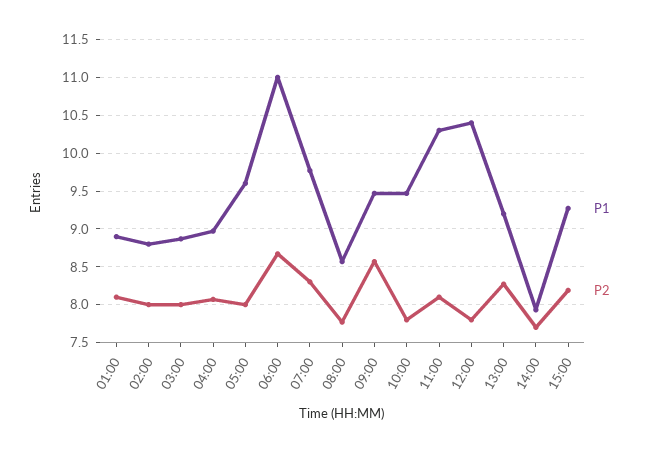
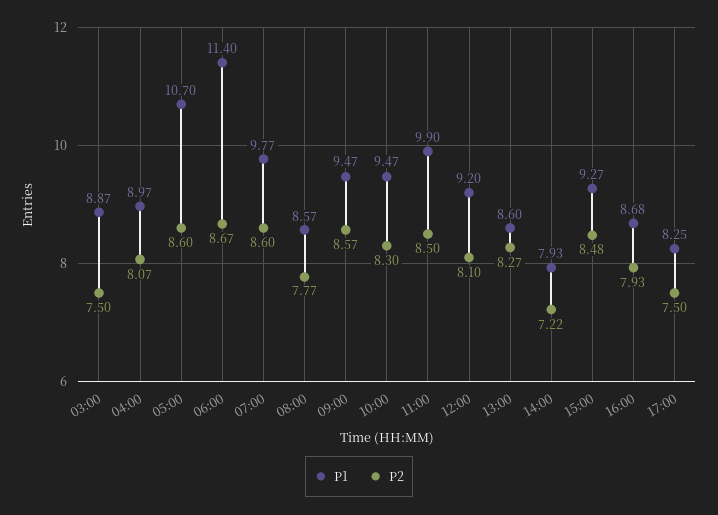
P1, 01:00: 8.9 -> none
P2, 01:00: 8.1 -> none
P1, 02:00: 8.8 -> none
P2, 02:00: 8 -> none
P2, 03:00: 8 -> 7.5
P1, 05:00: 9.6 -> 10.7
P2, 05:00: 8 -> 8.6
P1, 06:00: 11 -> 11.4
P2, 07:00: 8.3 -> 8.6
P2, 10:00: 7.8 -> 8.3
P1, 11:00: 10.3 -> 9.9
P2, 11:00: 8.1 -> 8.5
P1, 12:00: 10.4 -> 9.2
P2, 12:00: 7.8 -> 8.1
P1, 13:00: 9.2 -> 8.6
P2, 14:00: 7.7 -> 7.22
P2, 15:00: 8.2 -> 8.48
P1, 16:00: none -> 8.68
P2, 16:00: none -> 7.93
P1, 17:00: none -> 8.25
P2, 17:00: none -> 7.5

